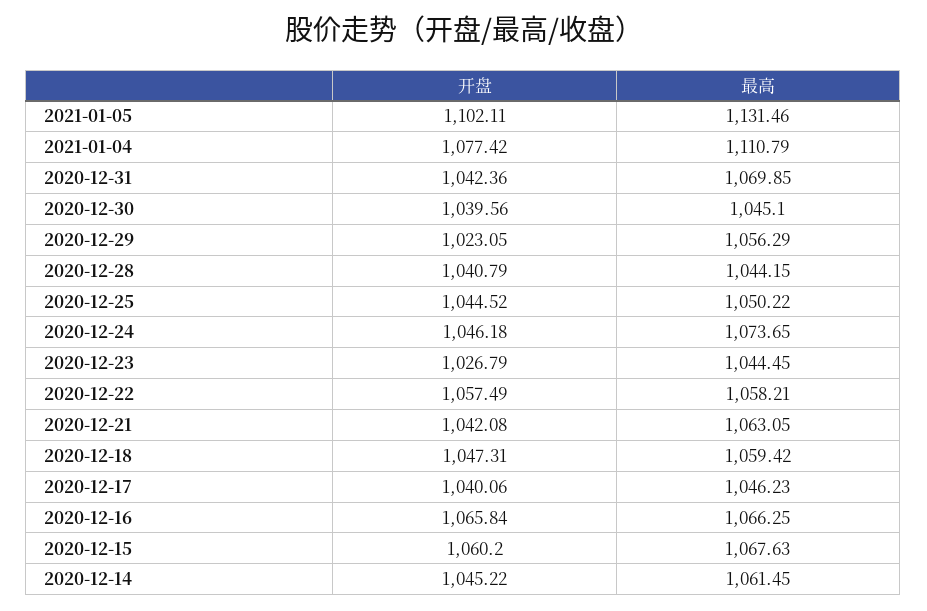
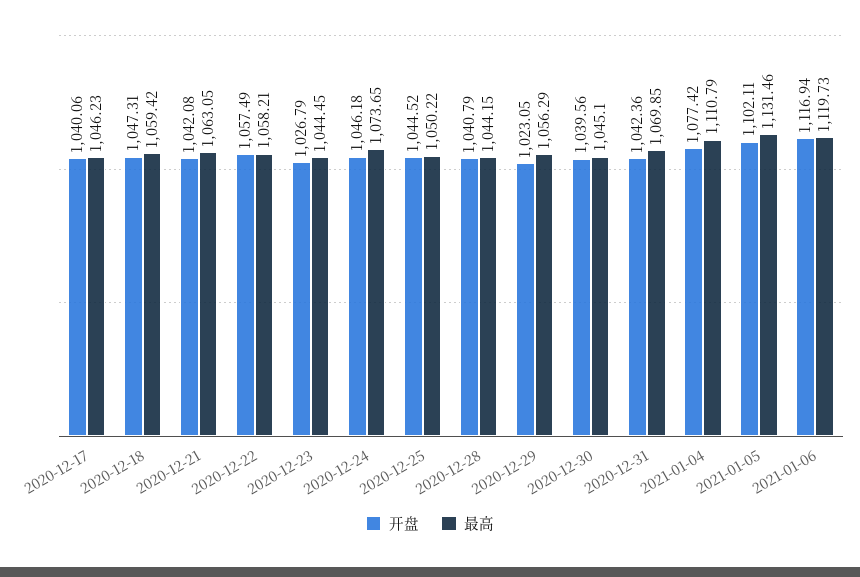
开盘, 2020-12-16: 1065.84 -> none
最高, 2020-12-16: 1066.25 -> none
开盘, 2020-12-15: 1060.2 -> none
最高, 2020-12-15: 1067.63 -> none
开盘, 2020-12-14: 1045.22 -> none
最高, 2020-12-14: 1061.45 -> none
开盘, 2021-01-06: none -> 1116.94
最高, 2021-01-06: none -> 1119.73

